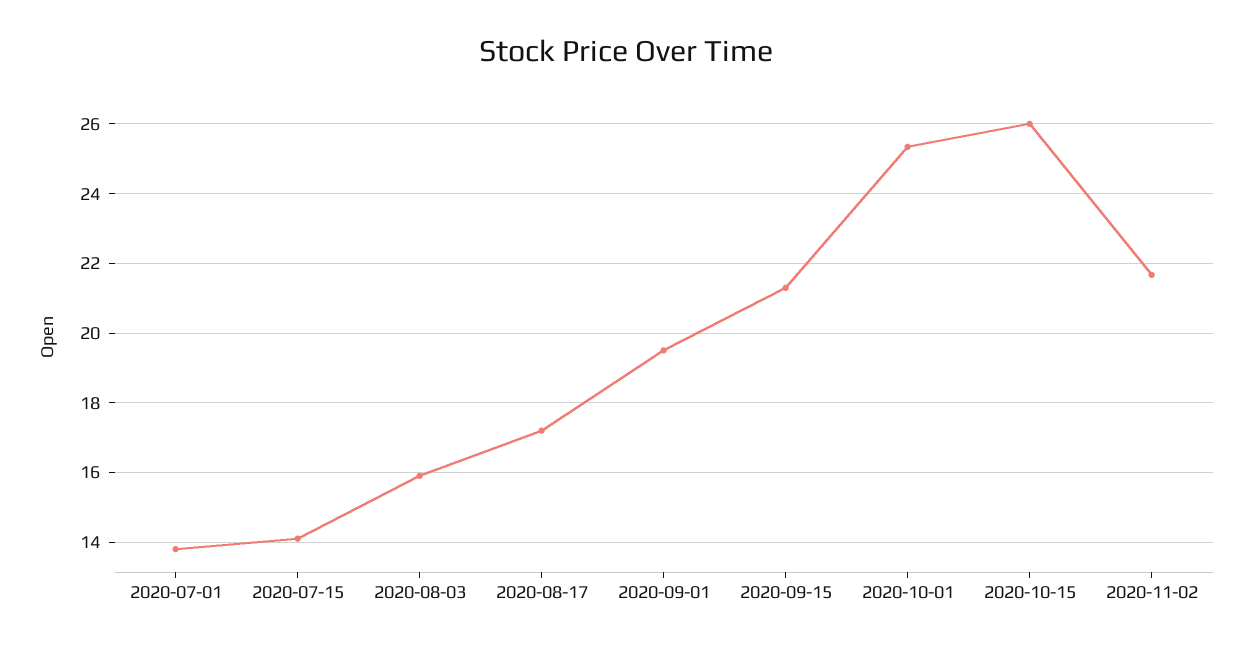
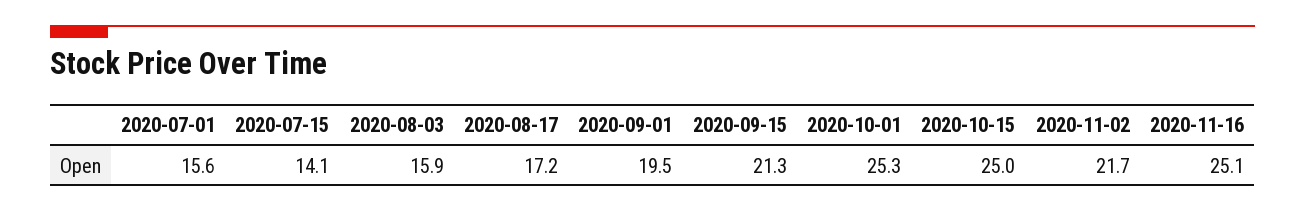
2020-07-01: 13.8 -> 15.6
2020-10-15: 26 -> 25
2020-11-16: none -> 25.1

